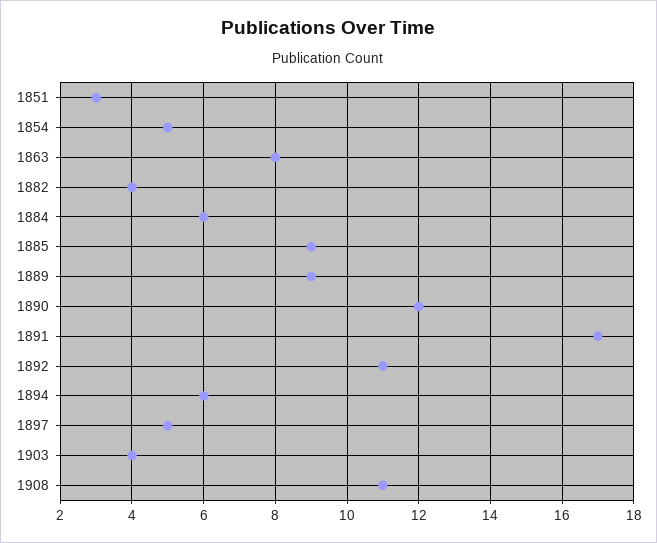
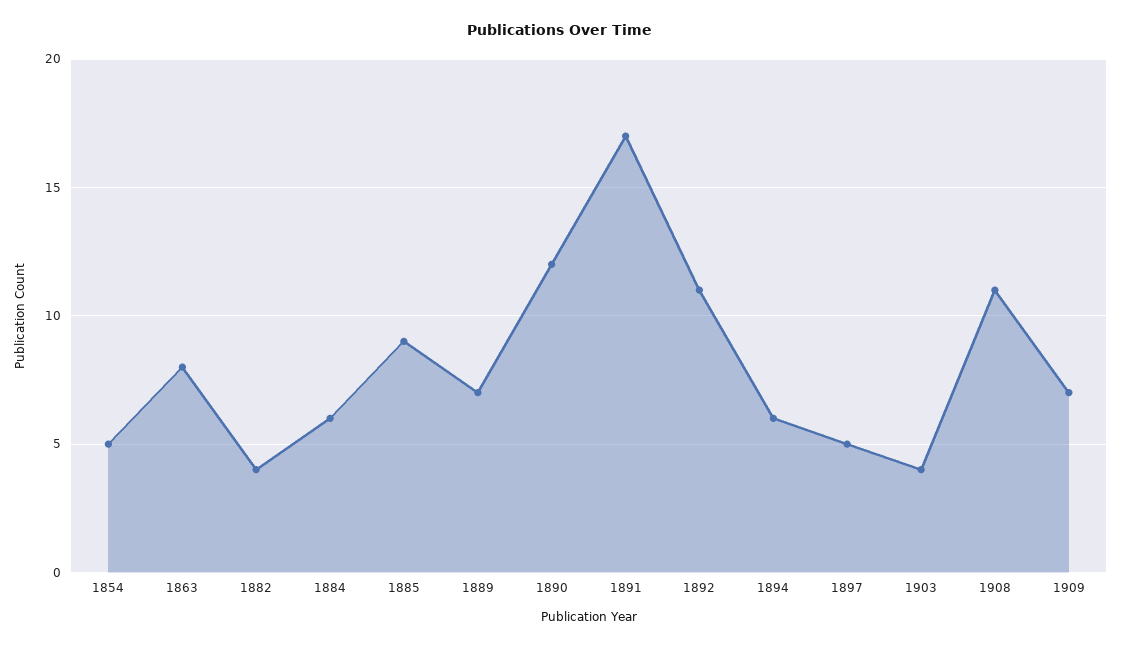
1851: 3 -> none
1889: 9 -> 7
1909: none -> 7

